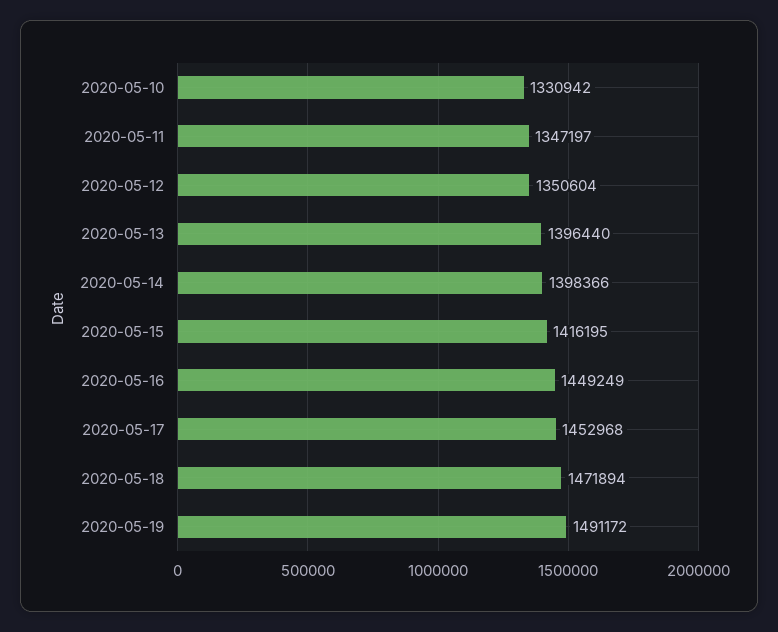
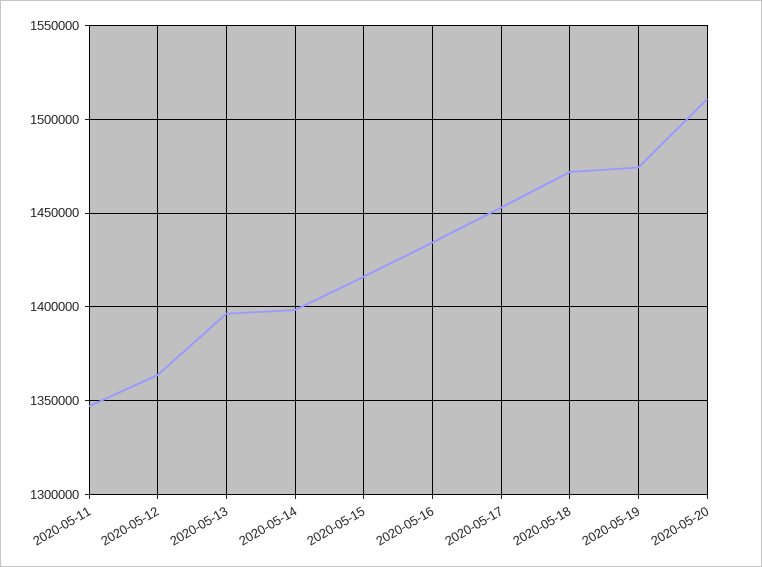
2020-05-10: 1330942 -> none
2020-05-12: 1350604 -> 1365000
2020-05-16: 1449249 -> 1435000
2020-05-19: 1491172 -> 1475000
2020-05-20: none -> 1510000

